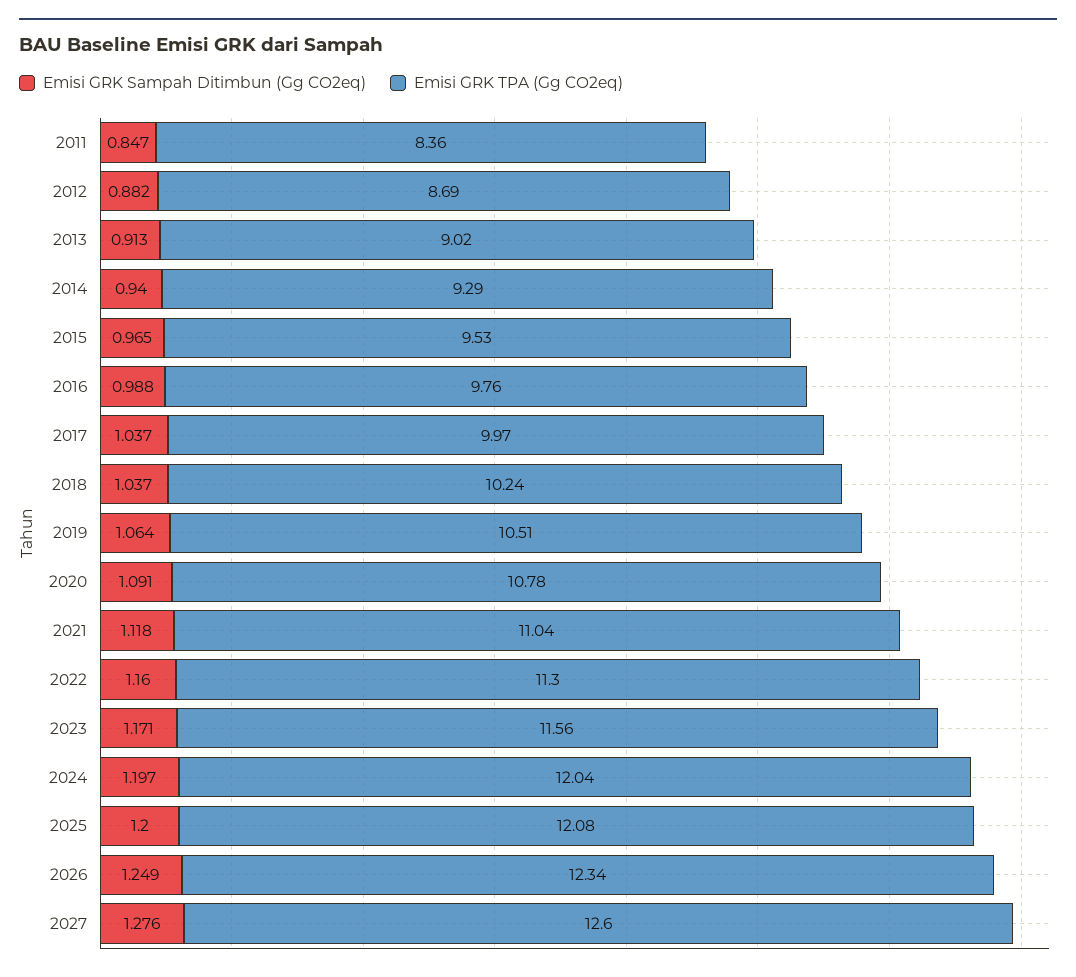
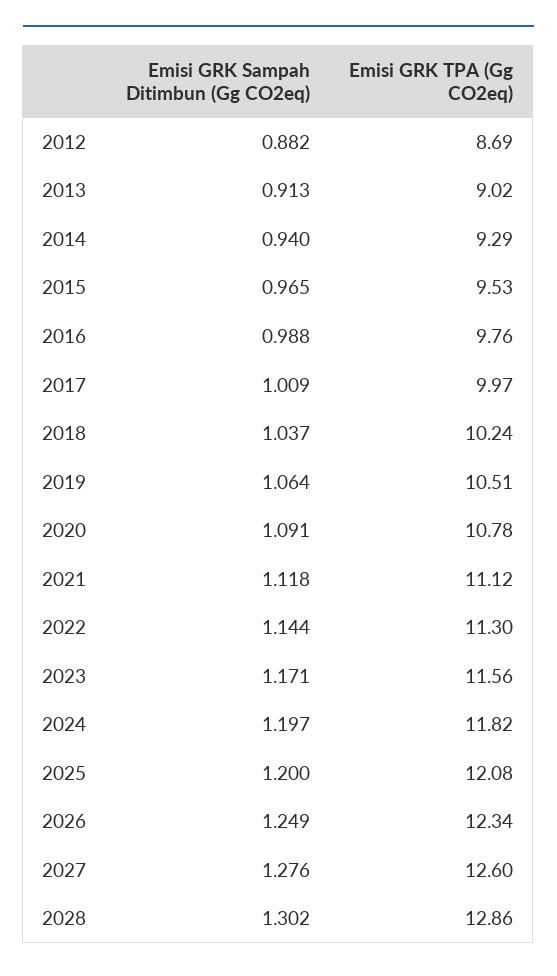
Emisi GRK Sampah Ditimbun (Gg CO2eq), 2011: 0.847 -> none
Emisi GRK TPA (Gg CO2eq), 2011: 8.36 -> none
Emisi GRK Sampah Ditimbun (Gg CO2eq), 2017: 1.037 -> 1.009
Emisi GRK TPA (Gg CO2eq), 2021: 11.04 -> 11.12
Emisi GRK Sampah Ditimbun (Gg CO2eq), 2022: 1.16 -> 1.144
Emisi GRK TPA (Gg CO2eq), 2024: 12.04 -> 11.82
Emisi GRK Sampah Ditimbun (Gg CO2eq), 2028: none -> 1.302
Emisi GRK TPA (Gg CO2eq), 2028: none -> 12.86

